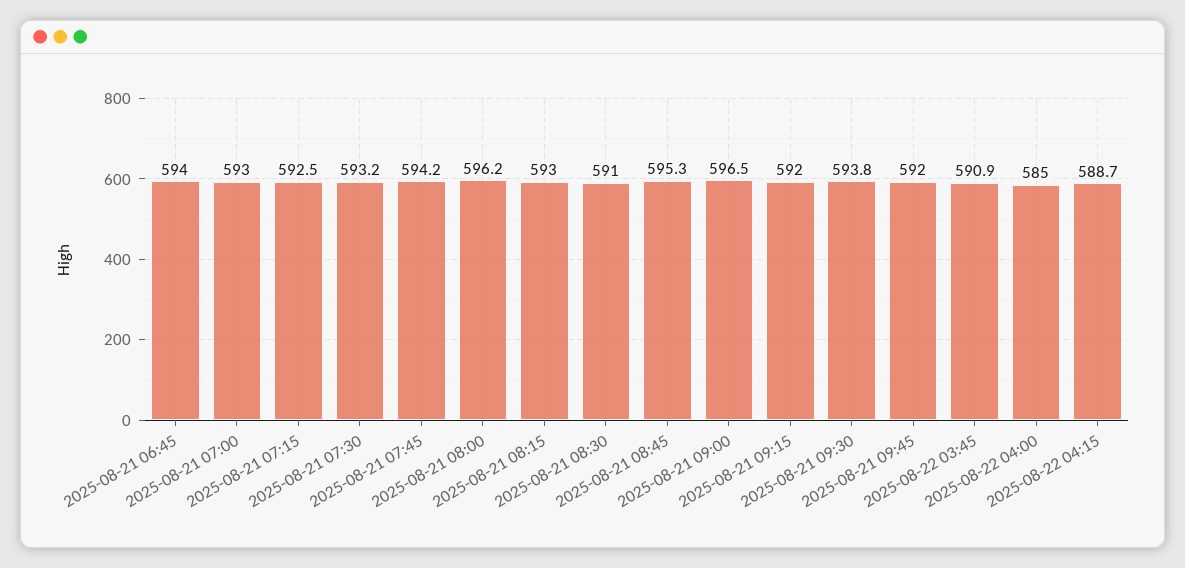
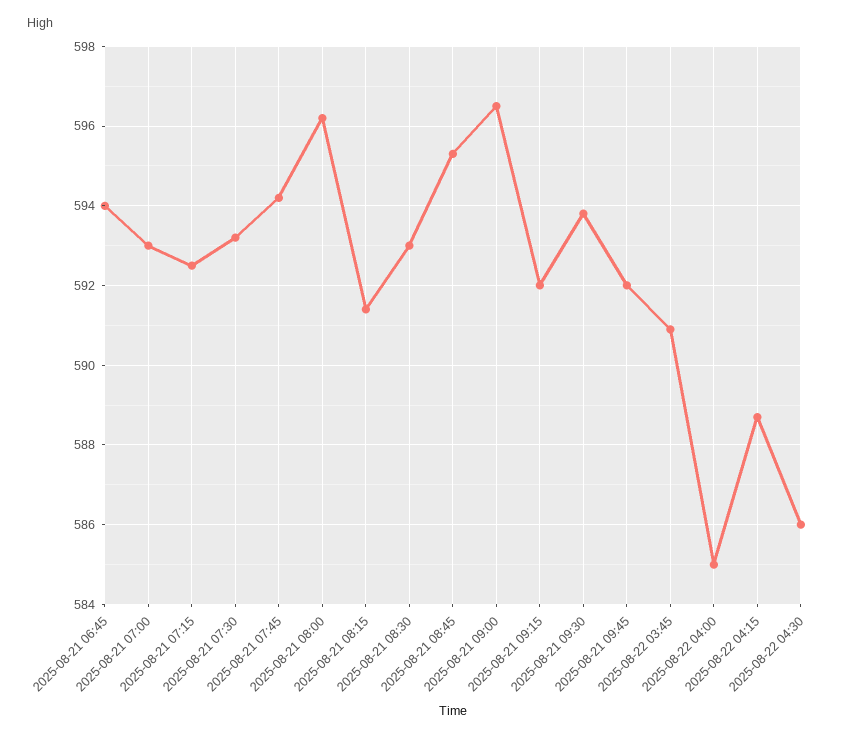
2025-08-21 08:15: 593 -> 591.5
2025-08-21 08:30: 591 -> 593
2025-08-22 04:30: none -> 586

